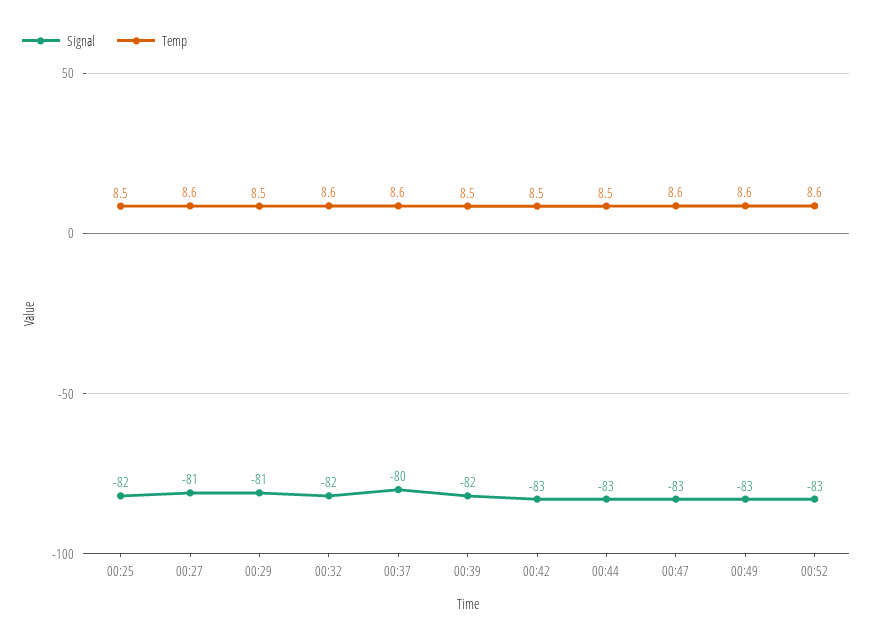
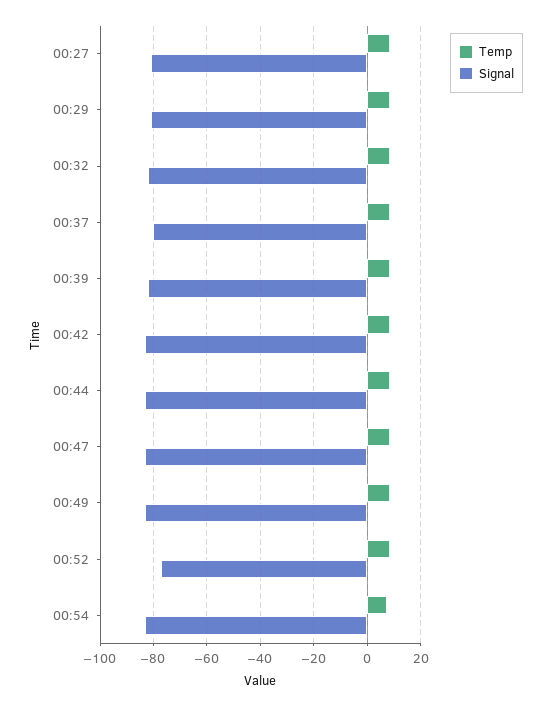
Signal, 00:25: -82 -> none
Temp, 00:25: 8.5 -> none
Signal, 00:52: -83 -> -77.5
Temp, 00:54: none -> 7.5
Signal, 00:54: none -> -82.5

